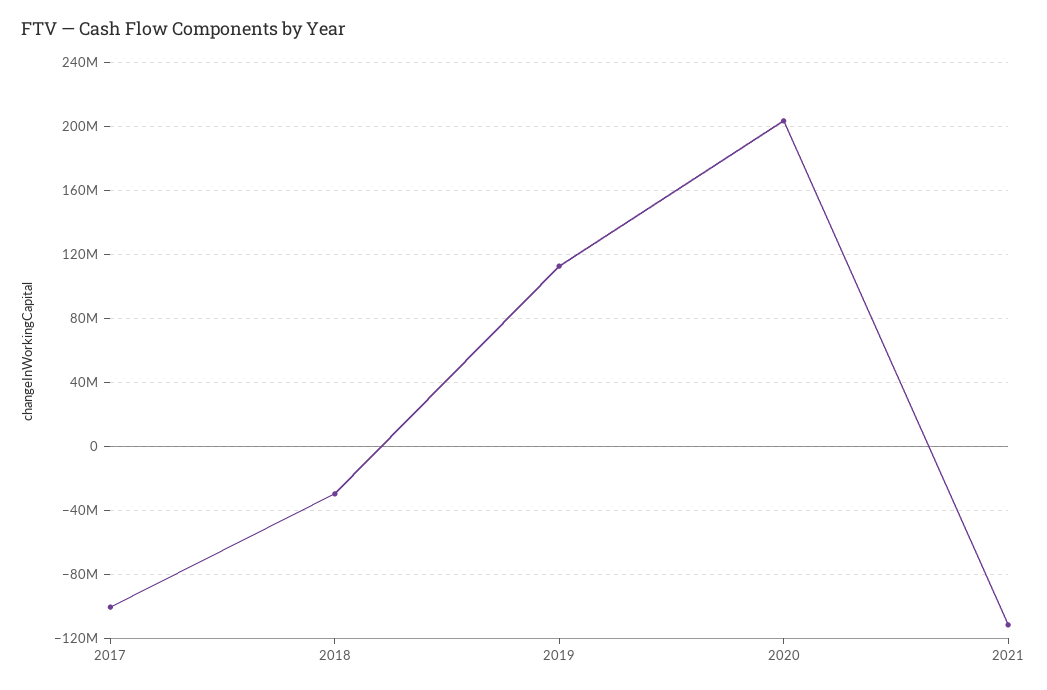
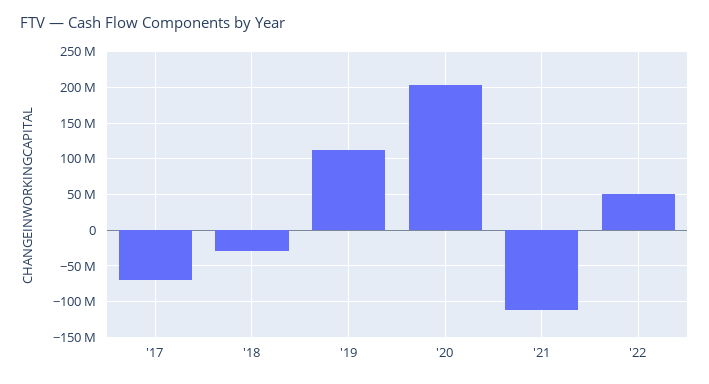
2017: -100000000 -> -70000000
'22: none -> 50000000

